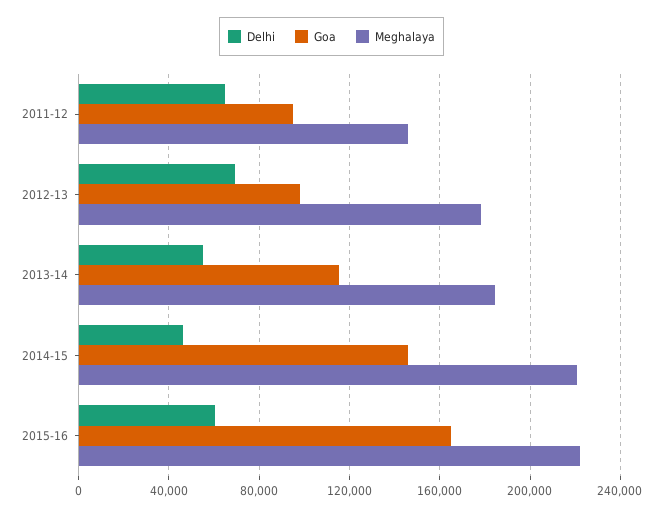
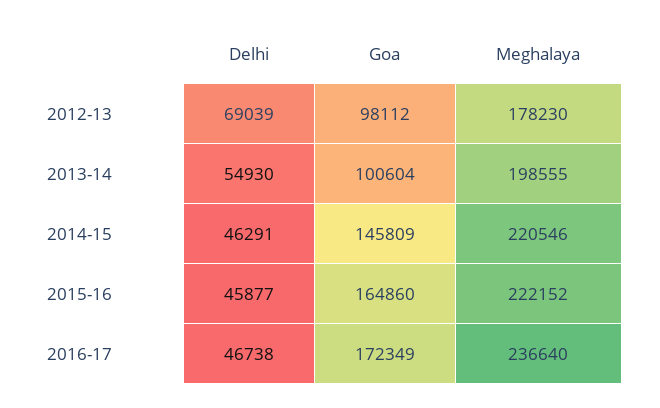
Delhi, 2011-12: 65000 -> none
Goa, 2011-12: 95000 -> none
Meghalaya, 2011-12: 145000 -> none
Goa, 2013-14: 115000 -> 100604
Meghalaya, 2013-14: 185000 -> 198555
Delhi, 2015-16: 60000 -> 45877
Delhi, 2016-17: none -> 46738
Goa, 2016-17: none -> 172349
Meghalaya, 2016-17: none -> 236640

